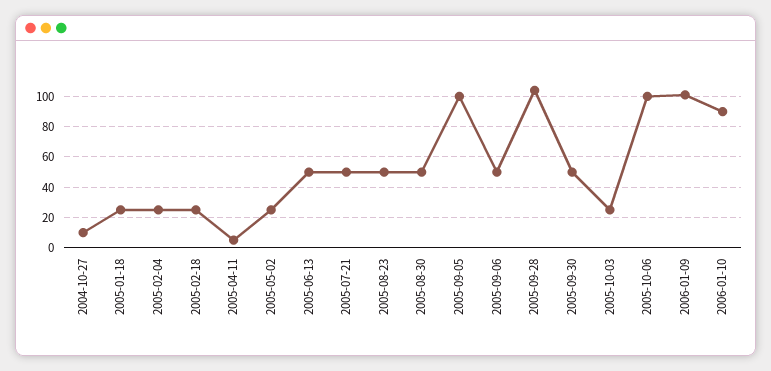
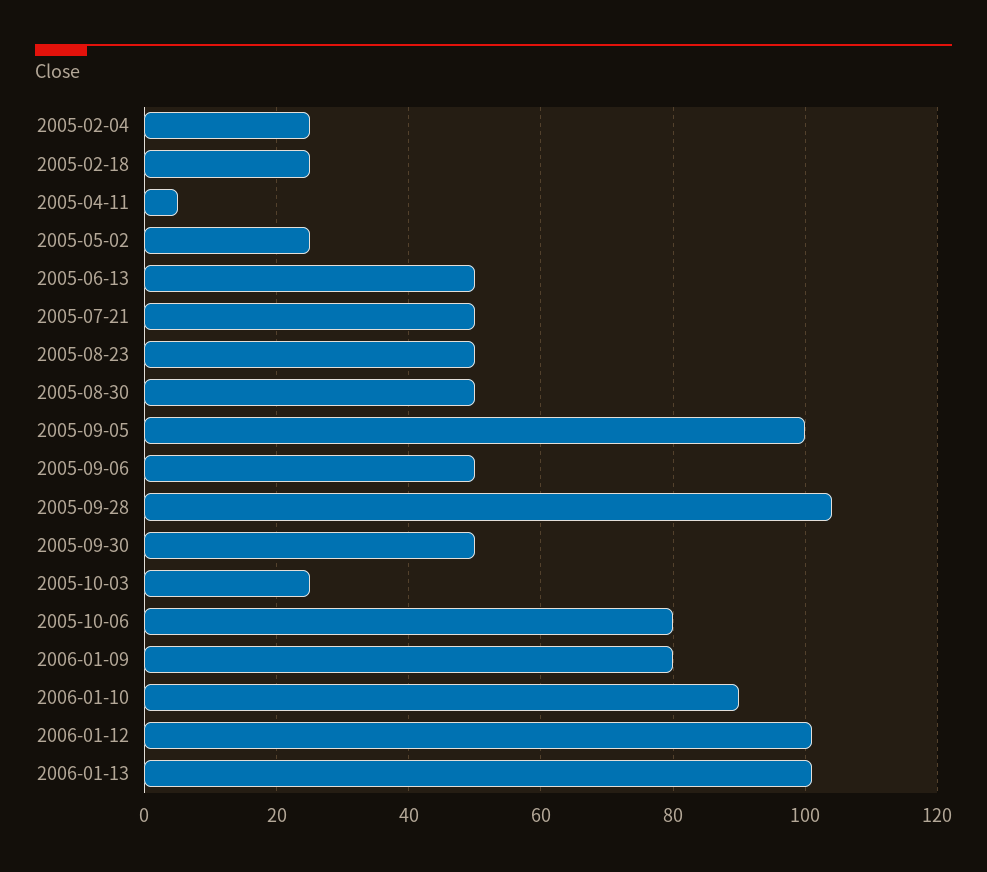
2004-10-27: 10 -> none
2005-01-18: 25 -> none
2005-10-06: 100 -> 80
2006-01-09: 100 -> 80
2006-01-12: none -> 100
2006-01-13: none -> 100

